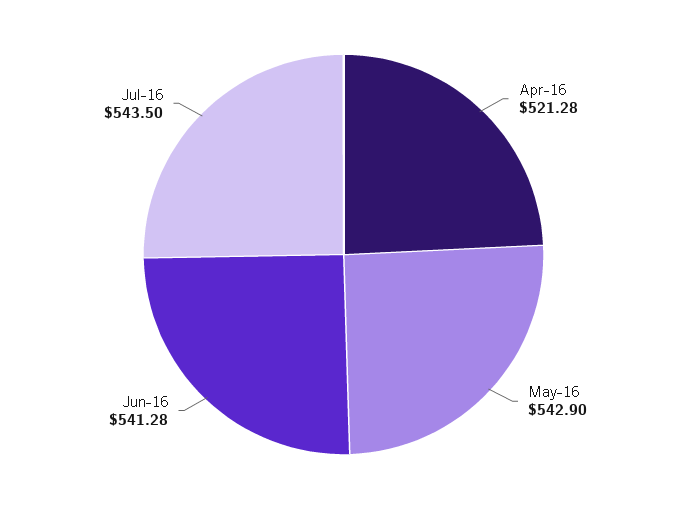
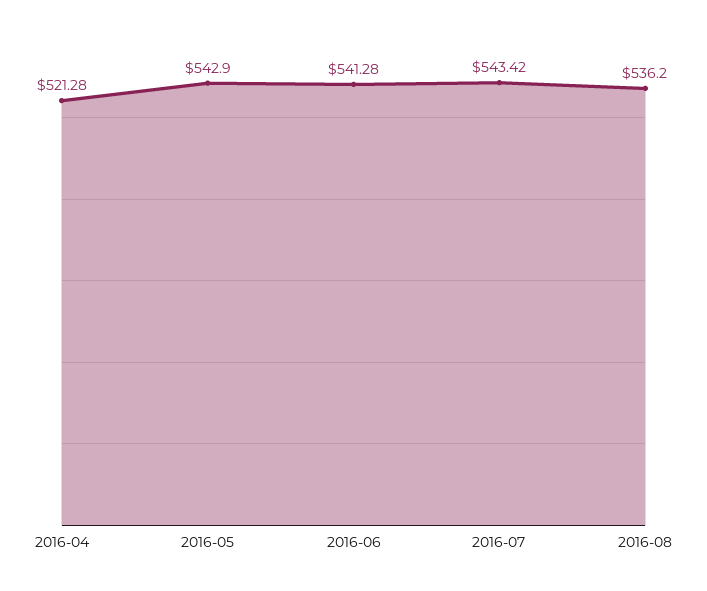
Jul-16: 543.5 -> 543.42
2016-08: none -> 536.2

